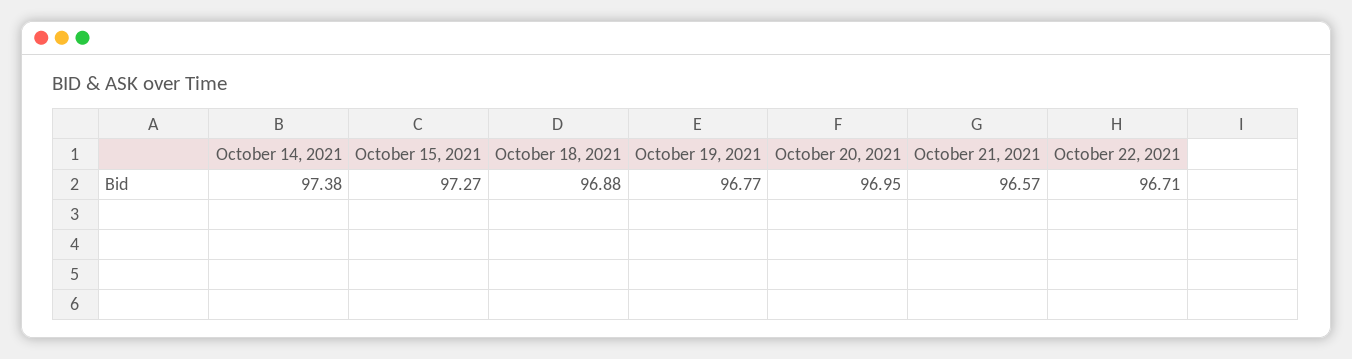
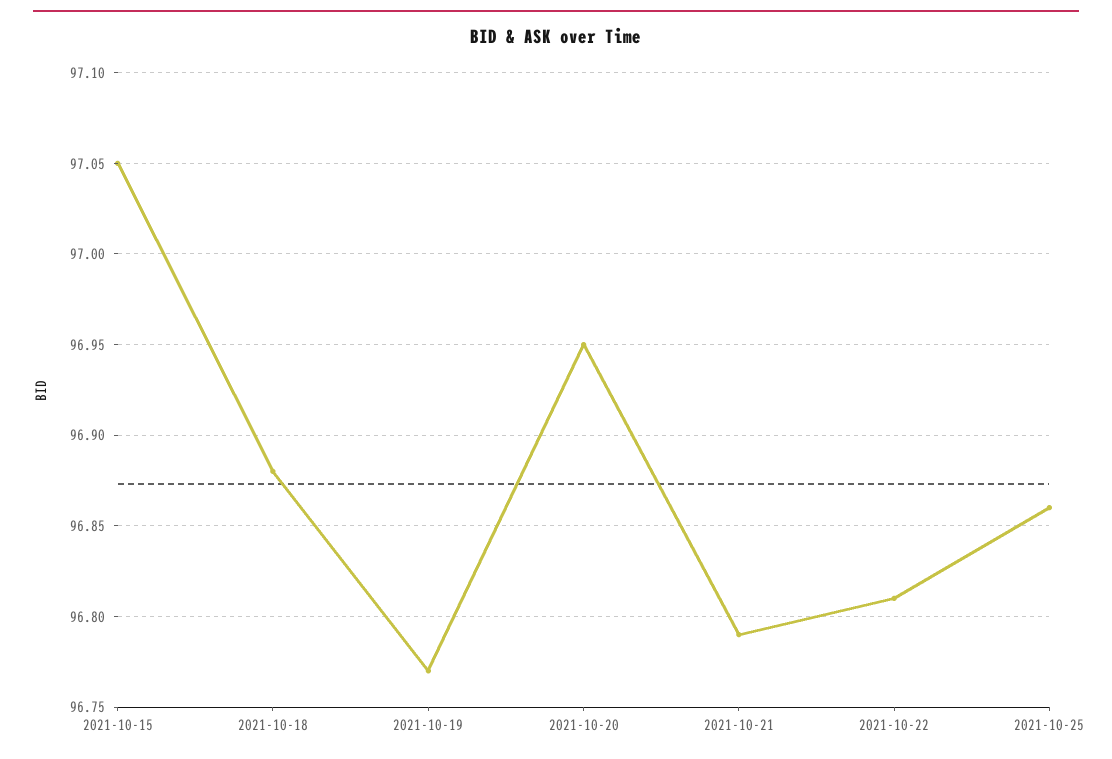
October 14, 2021: 97.38 -> none
October 15, 2021: 97.27 -> 97.05
October 21, 2021: 96.57 -> 96.79
October 22, 2021: 96.71 -> 96.81
2021-10-25: none -> 96.86

